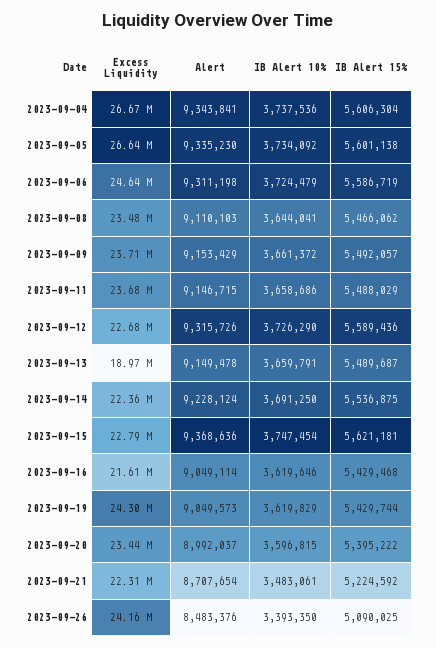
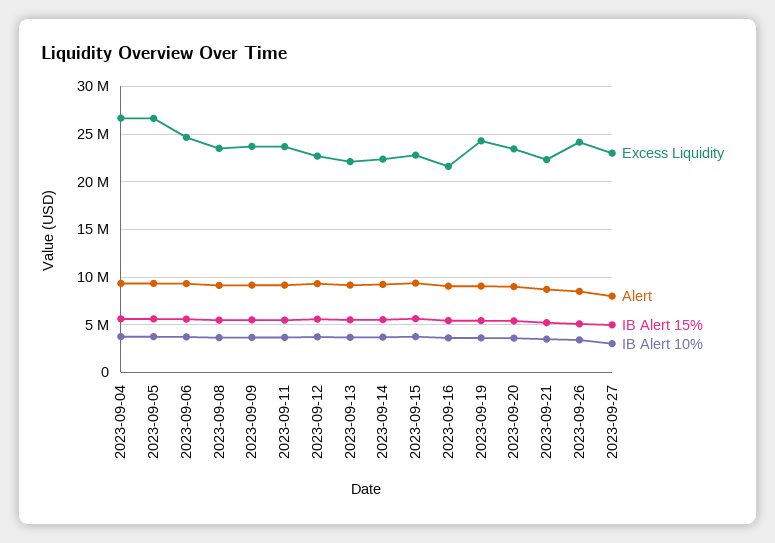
Excess Liquidity, 2023-09-13: 18970000 -> 22000000
Excess Liquidity, 2023-09-27: none -> 23000000
Alert, 2023-09-27: none -> 8000000
IB Alert 15%, 2023-09-27: none -> 5000000
IB Alert 10%, 2023-09-27: none -> 3000000

